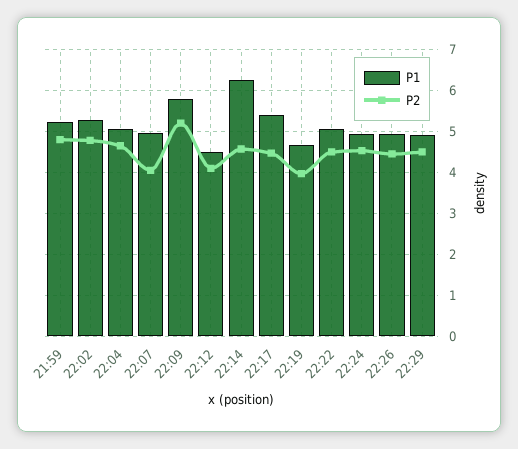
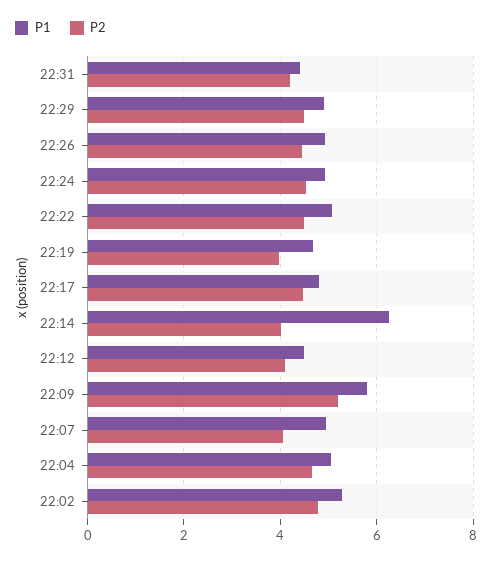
P1, 21:59: 5.2 -> none
P2, 21:59: 4.8 -> none
P2, 22:14: 4.6 -> 4
P1, 22:17: 5.4 -> 4.8
P1, 22:31: none -> 4.4
P2, 22:31: none -> 4.2

